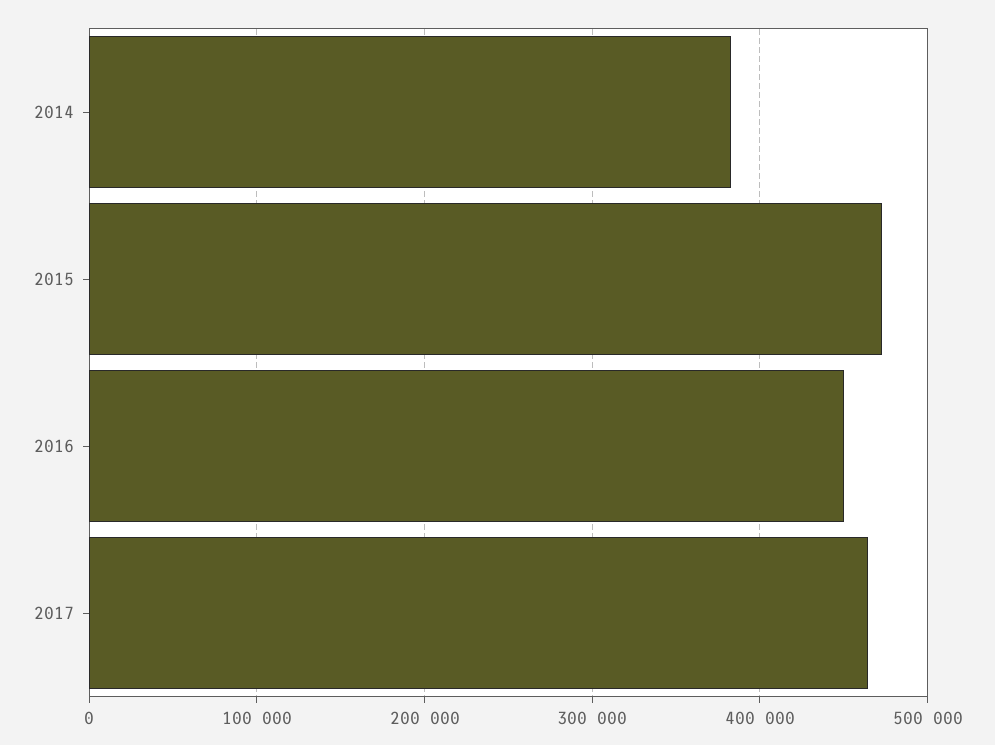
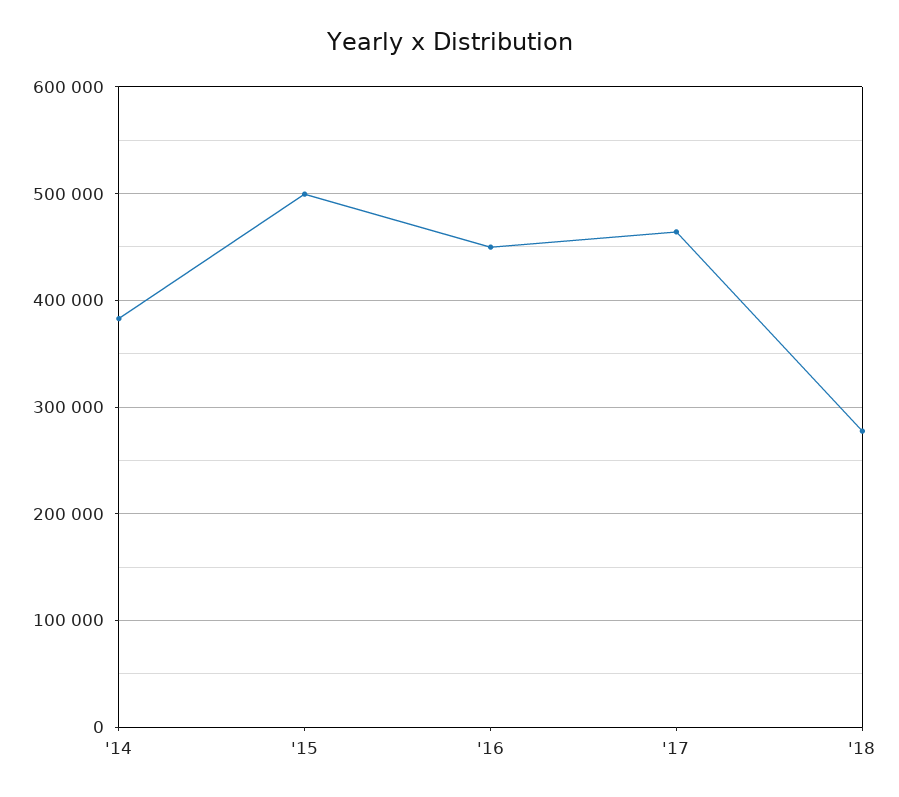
2015: 470000 -> 500000
'18: none -> 280000

